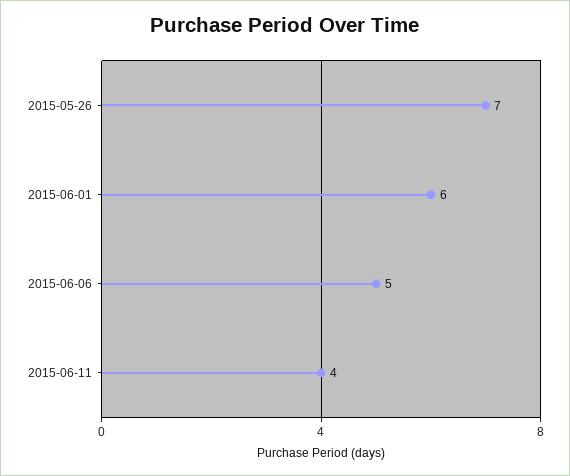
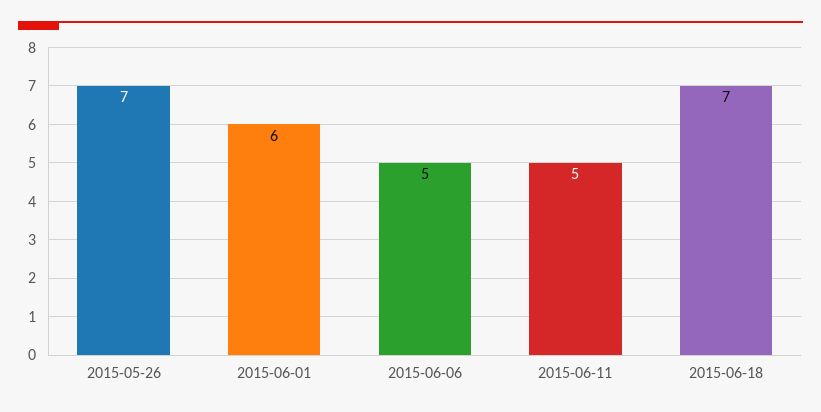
2015-06-11: 4 -> 5
2015-06-18: none -> 7

